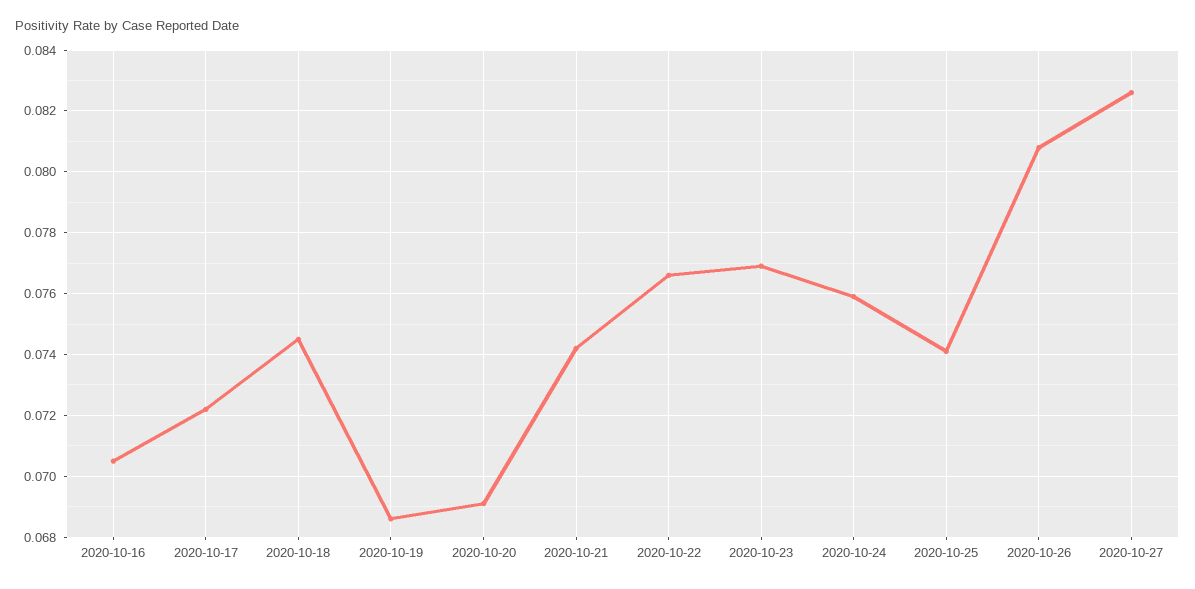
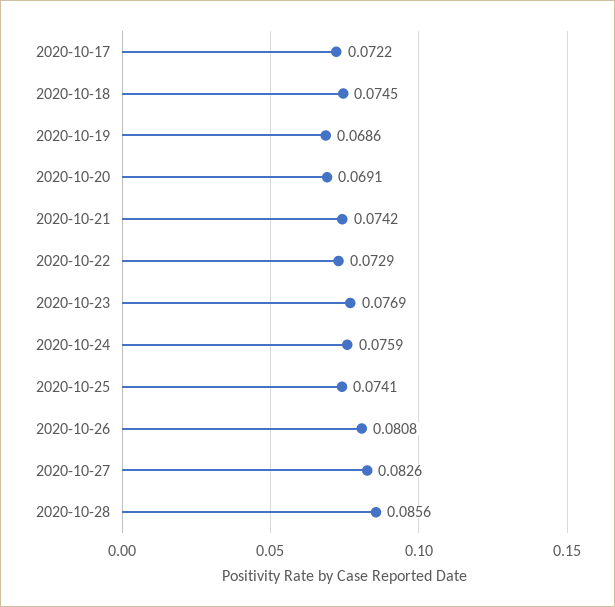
2020-10-16: 0.0705 -> none
2020-10-22: 0.0765 -> 0.0729
2020-10-28: none -> 0.0856

